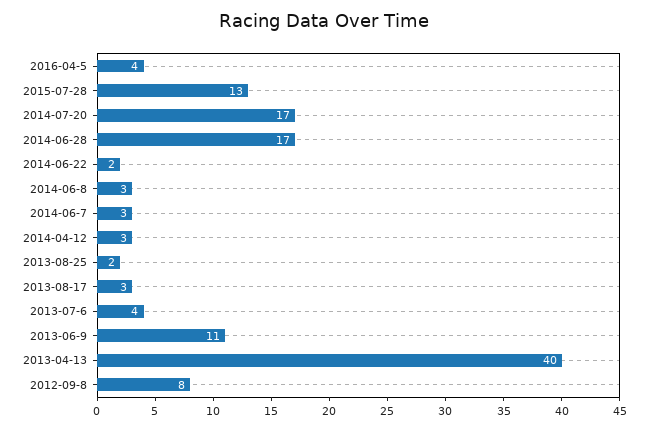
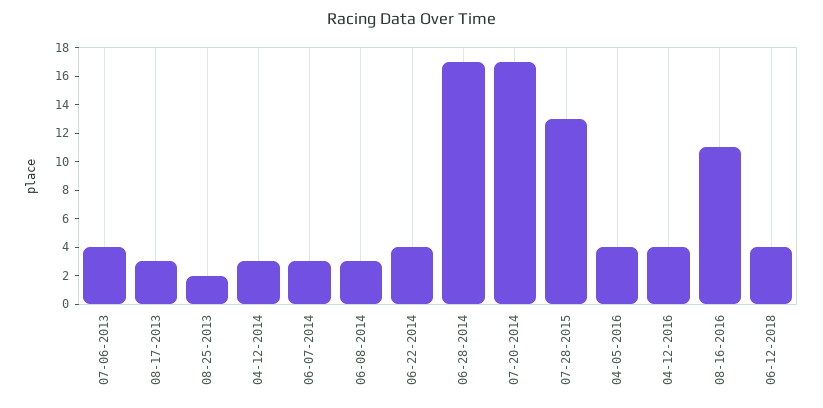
2014-06-22: 2 -> 4
2013-06-9: 11 -> none
2013-04-13: 40 -> none
2012-09-8: 8 -> none
04-12-2016: none -> 4
08-16-2016: none -> 11
06-12-2018: none -> 4

